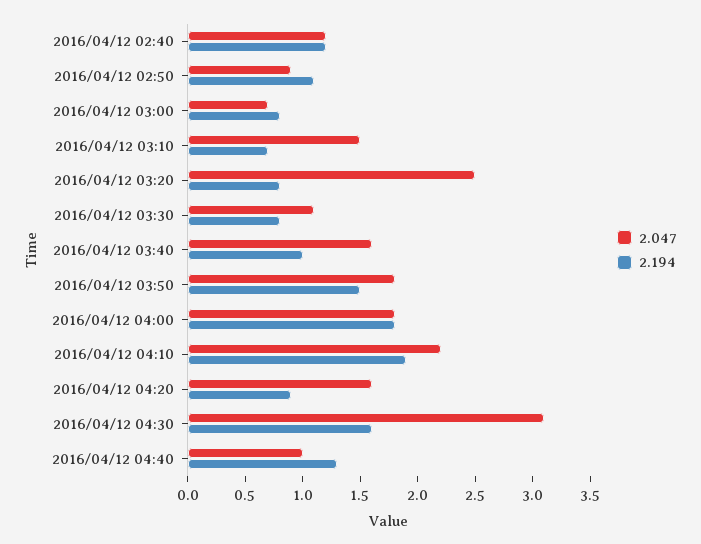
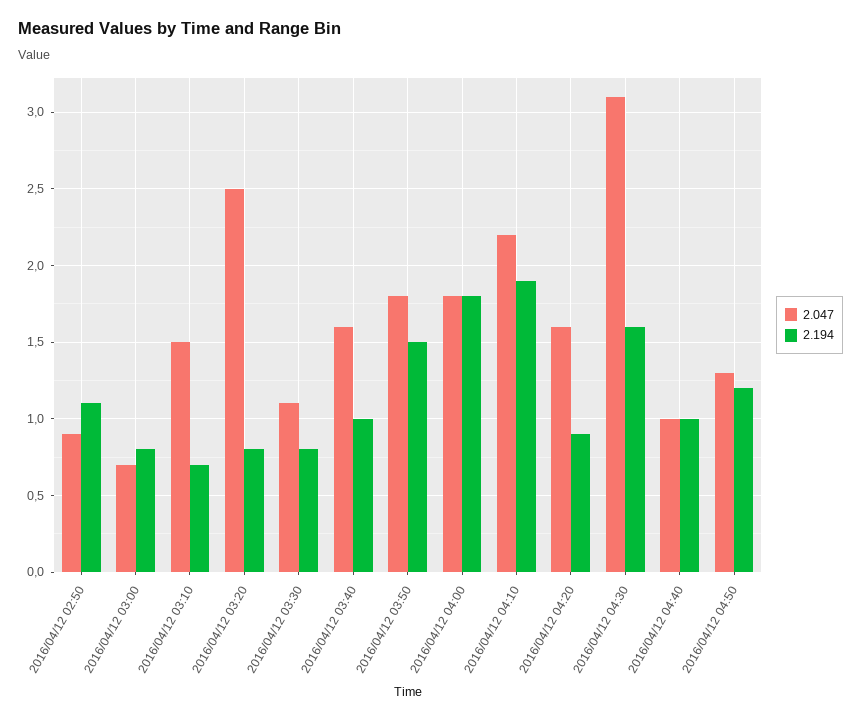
2.047, 2016/04/12 02:40: 1.2 -> none
2.194, 2016/04/12 02:40: 1.2 -> none
2.194, 2016/04/12 04:40: 1.3 -> 1
2.047, 2016/04/12 04:50: none -> 1.3
2.194, 2016/04/12 04:50: none -> 1.2

